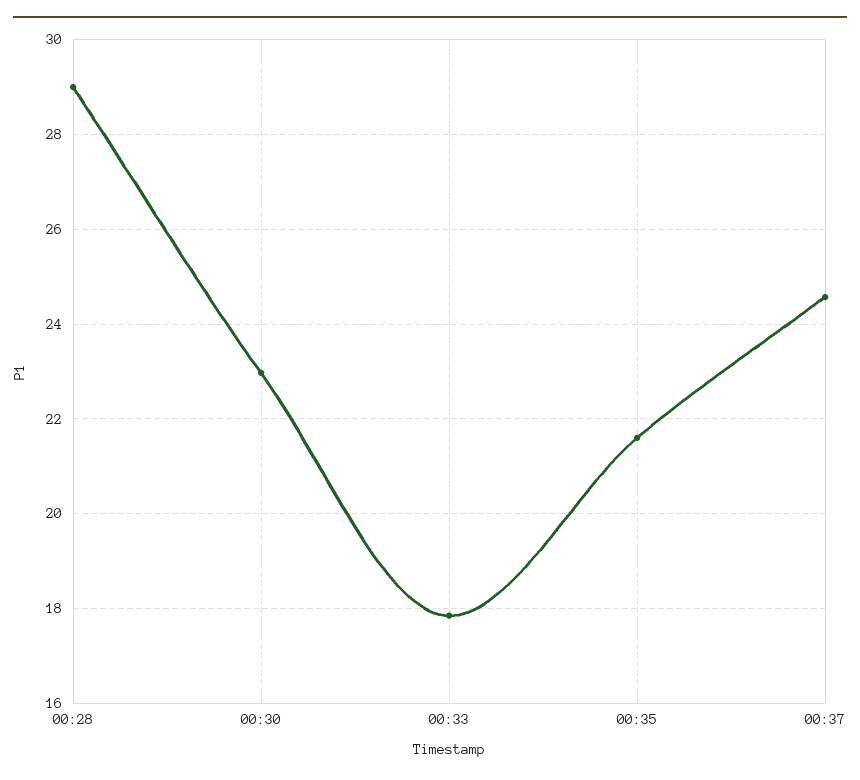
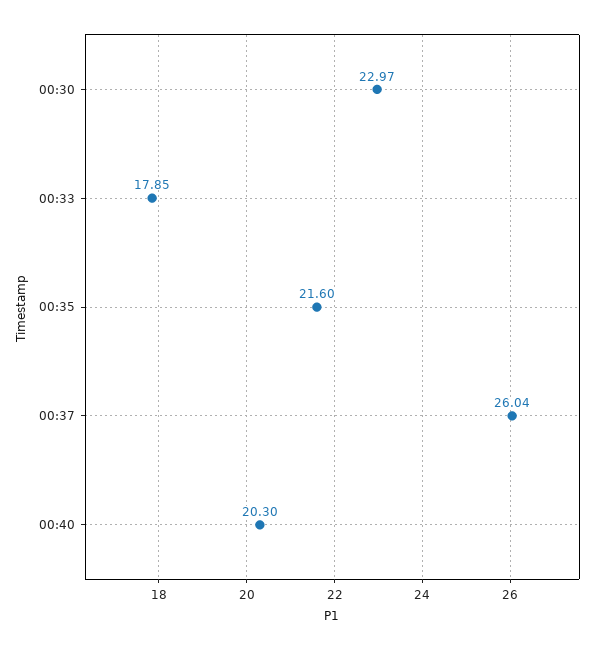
00:28: 29 -> none
00:37: 24.6 -> 26.04
00:40: none -> 20.3

